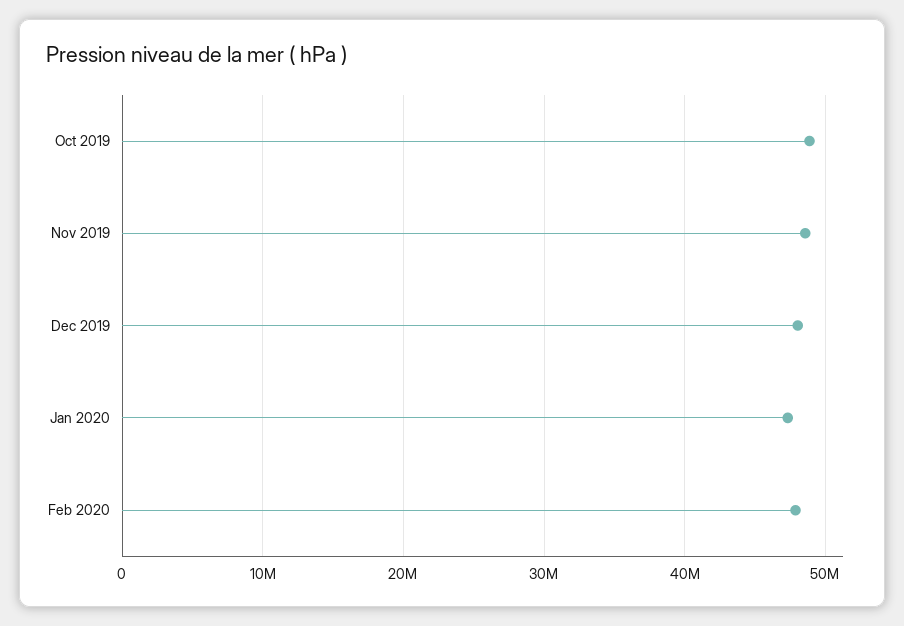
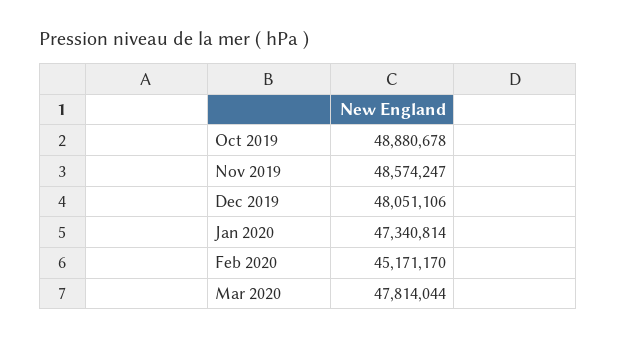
Feb 2020: 48000000 -> 45171170
Mar 2020: none -> 47814044

